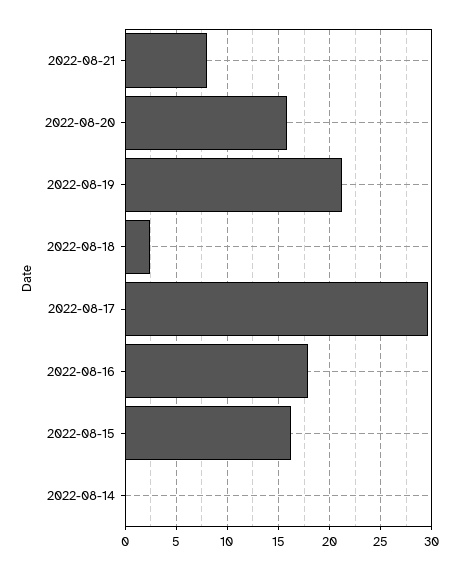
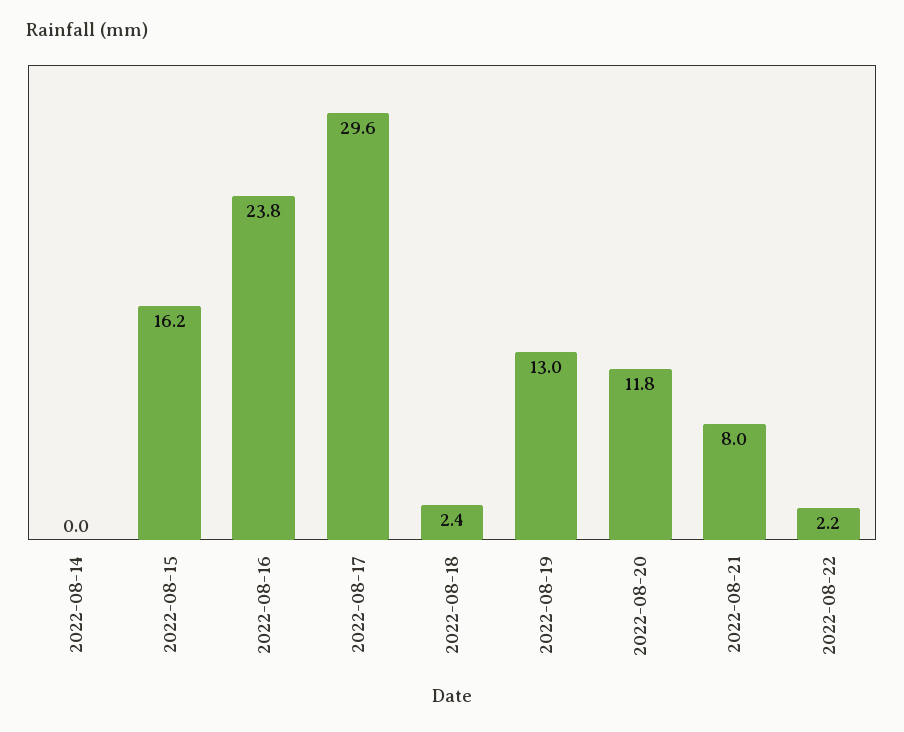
2022-08-20: 16 -> 11.8
2022-08-19: 21 -> 13
2022-08-16: 18 -> 23.8
2022-08-22: none -> 2.2

